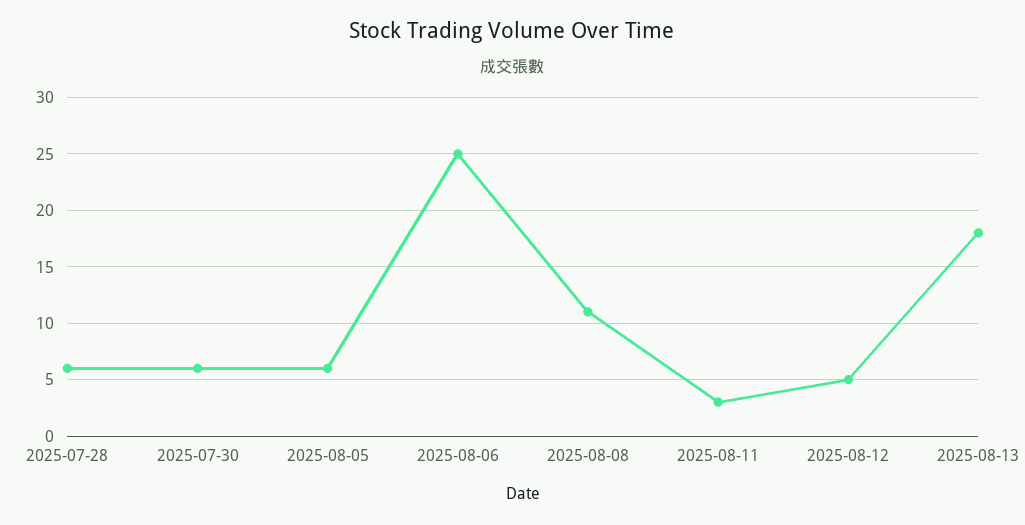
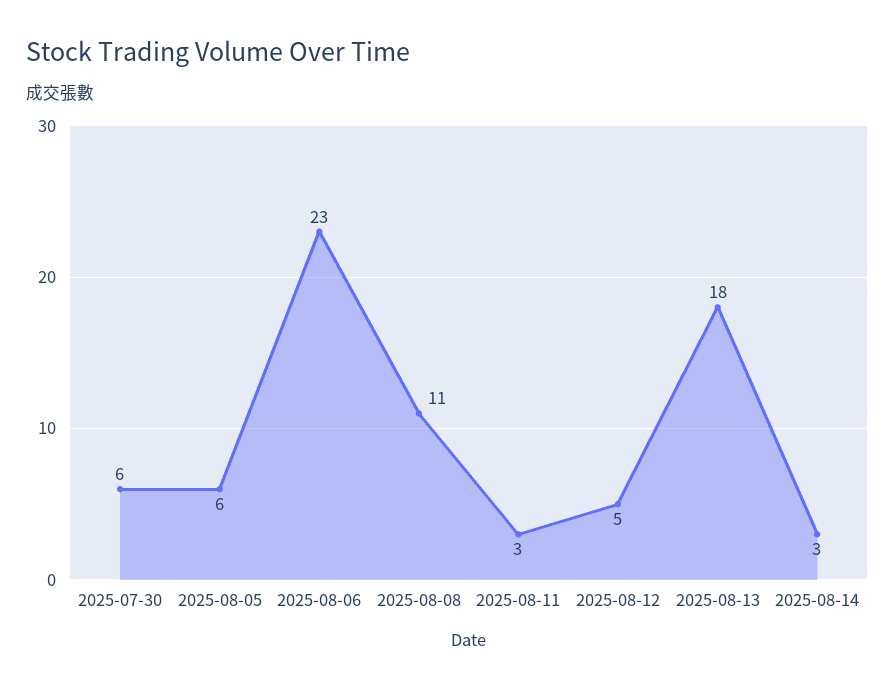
2025-07-28: 6 -> none
2025-08-06: 25 -> 23
2025-08-14: none -> 3

